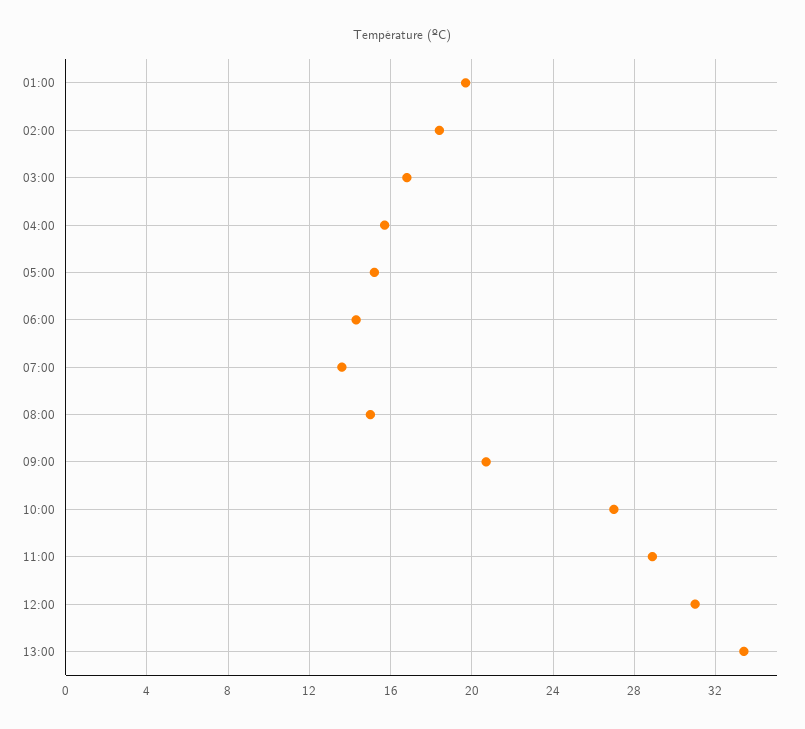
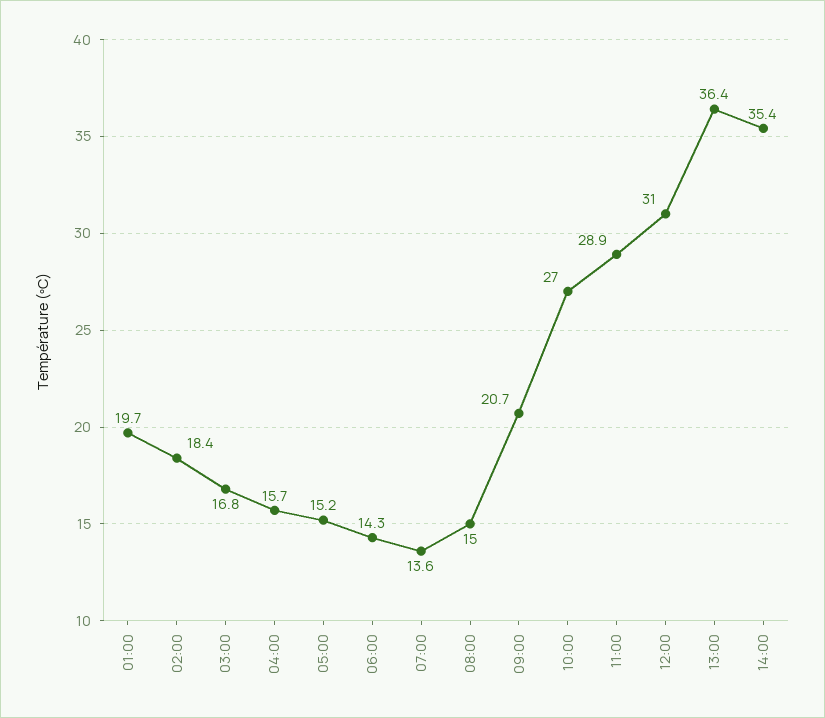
13:00: 33.5 -> 36.4
14:00: none -> 35.4

